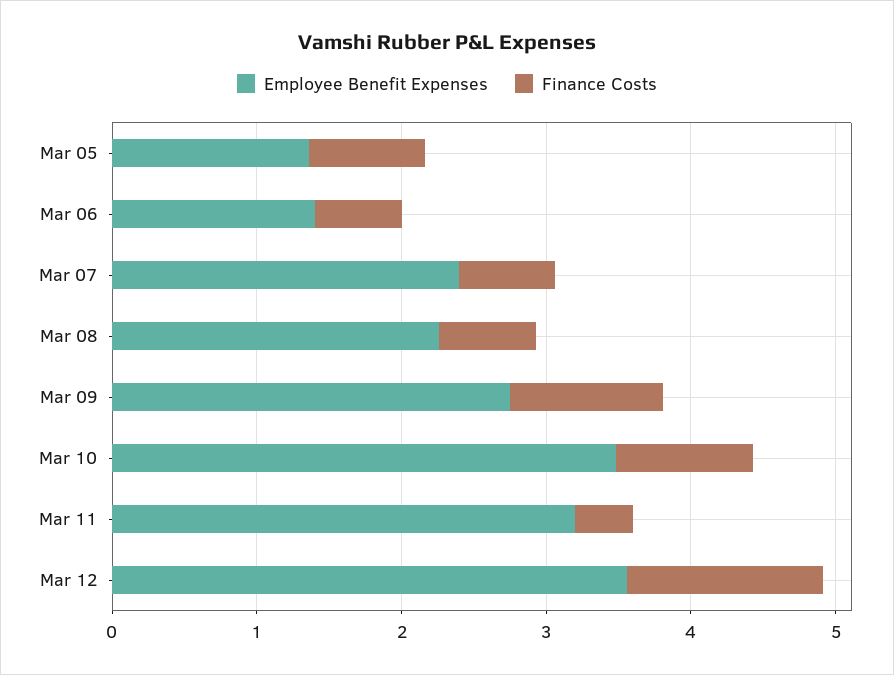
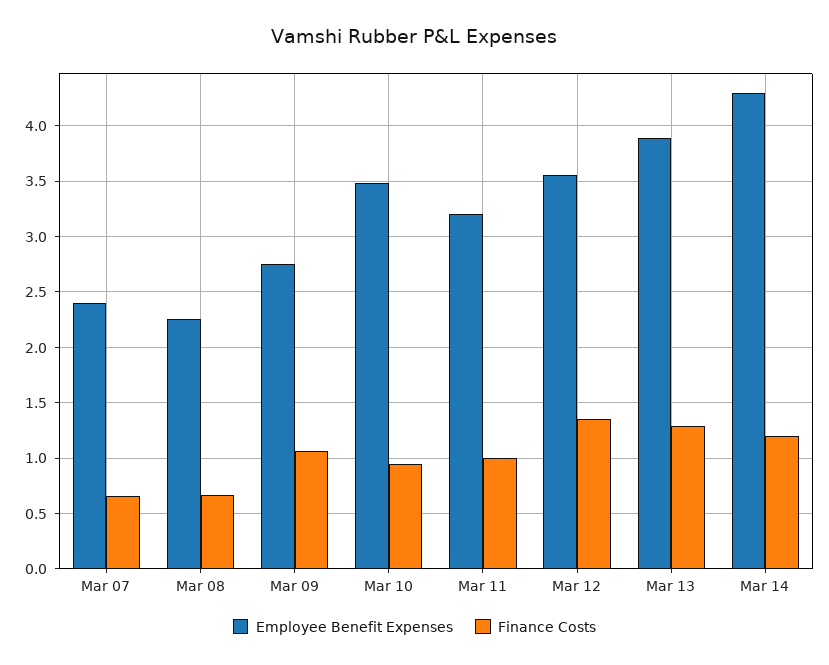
Employee Benefit Expenses, Mar 05: 1.4 -> none
Finance Costs, Mar 05: 0.8 -> none
Employee Benefit Expenses, Mar 06: 1.4 -> none
Finance Costs, Mar 06: 0.6 -> none
Finance Costs, Mar 11: 0.4 -> 1
Employee Benefit Expenses, Mar 13: none -> 3.9
Finance Costs, Mar 13: none -> 1.3
Employee Benefit Expenses, Mar 14: none -> 4.3
Finance Costs, Mar 14: none -> 1.2

